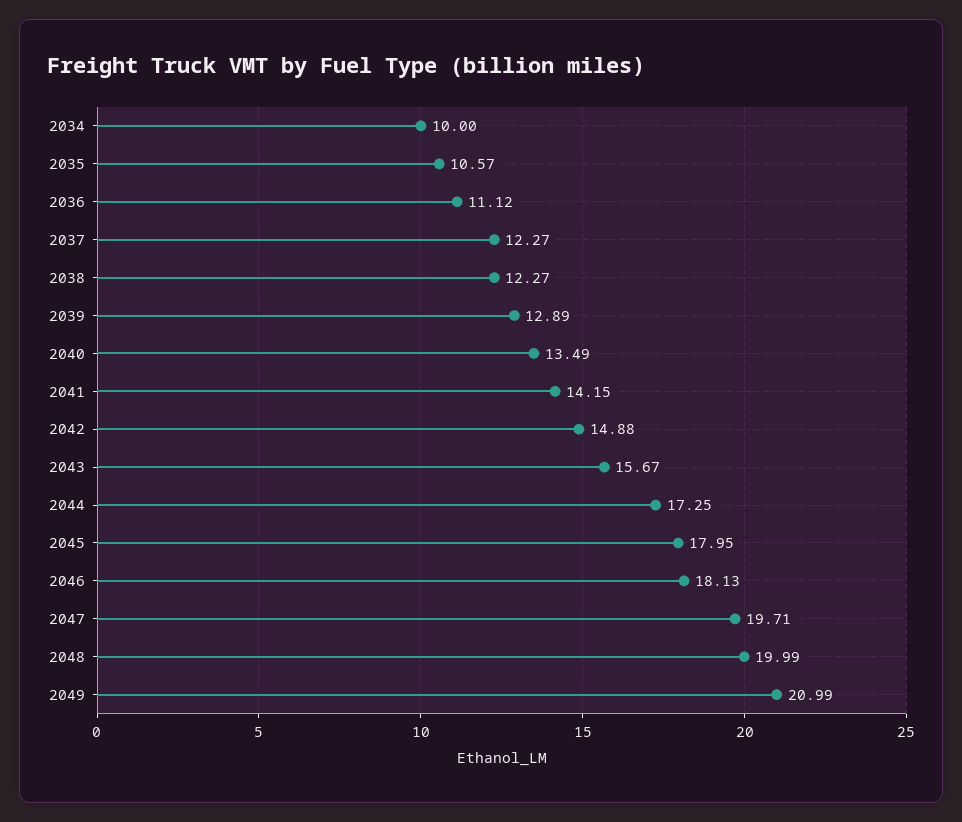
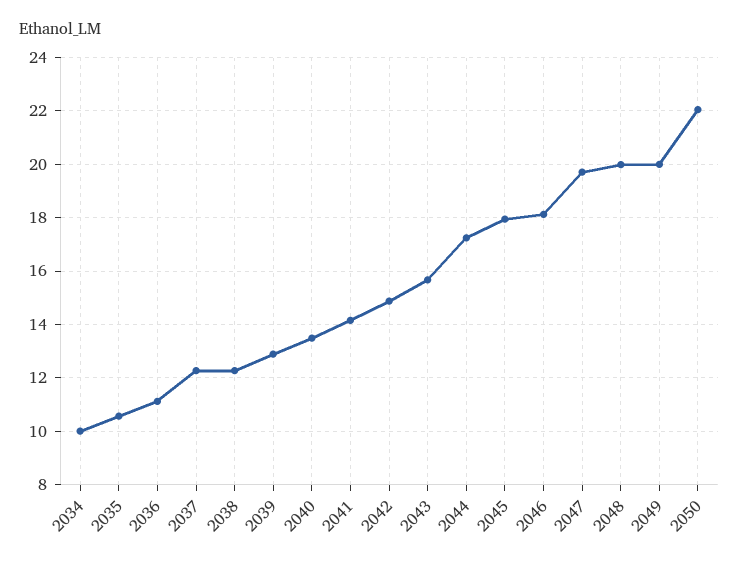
2049: 20.99 -> 20
2050: none -> 22

